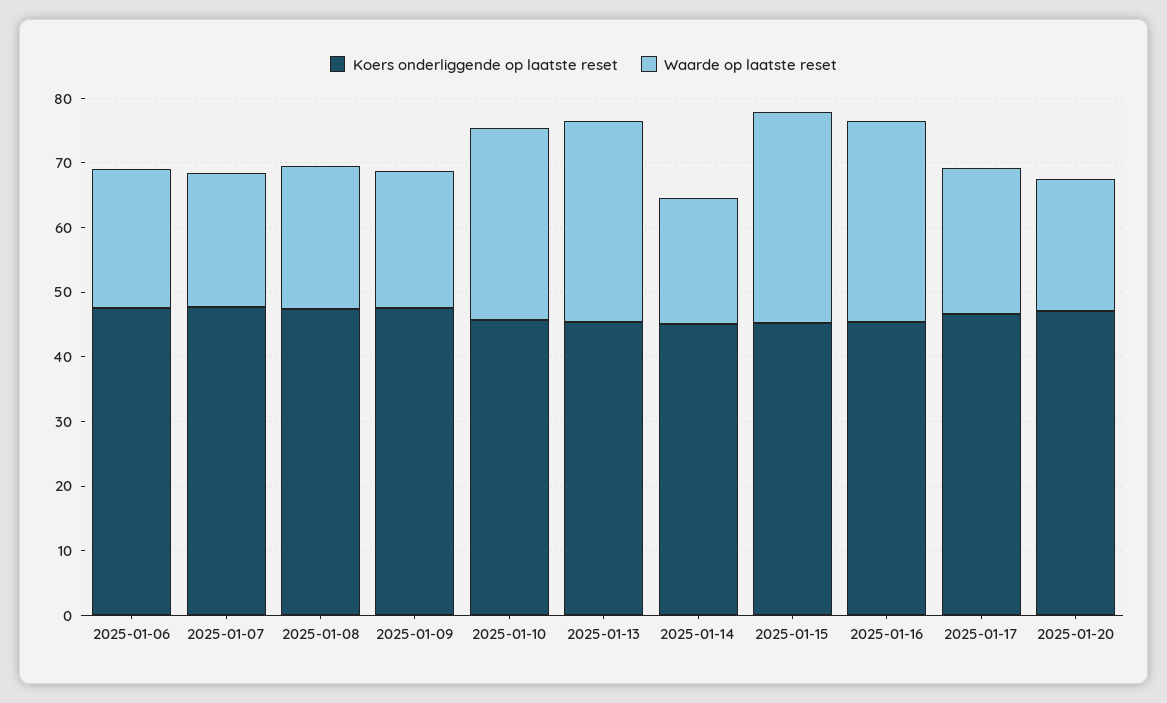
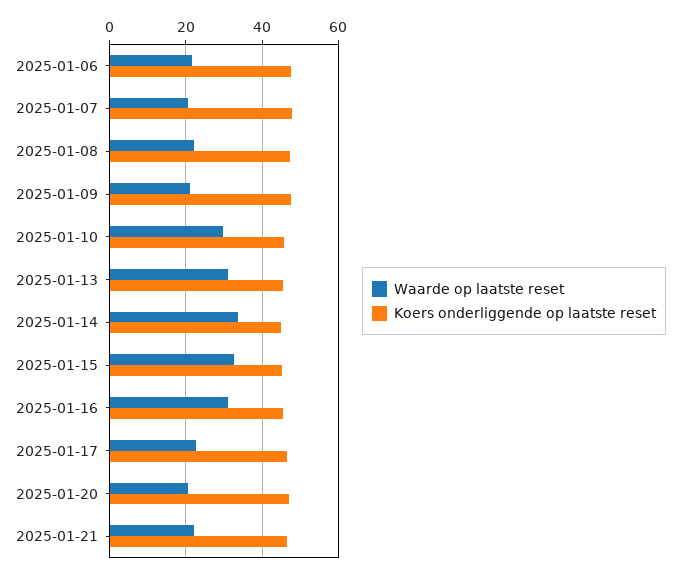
Waarde op laatste reset, 2025-01-14: 20 -> 34
Waarde op laatste reset, 2025-01-21: none -> 22
Koers onderliggende op laatste reset, 2025-01-21: none -> 46

